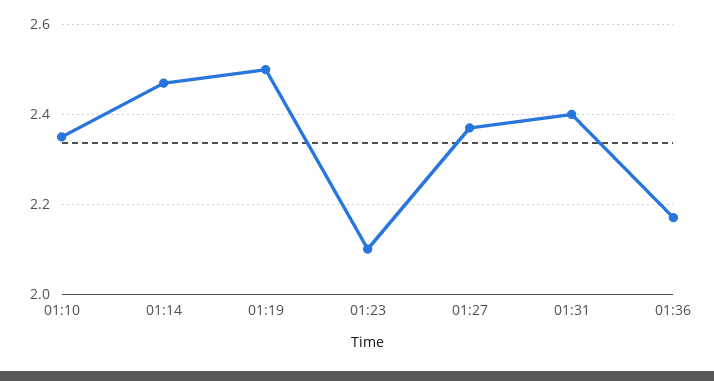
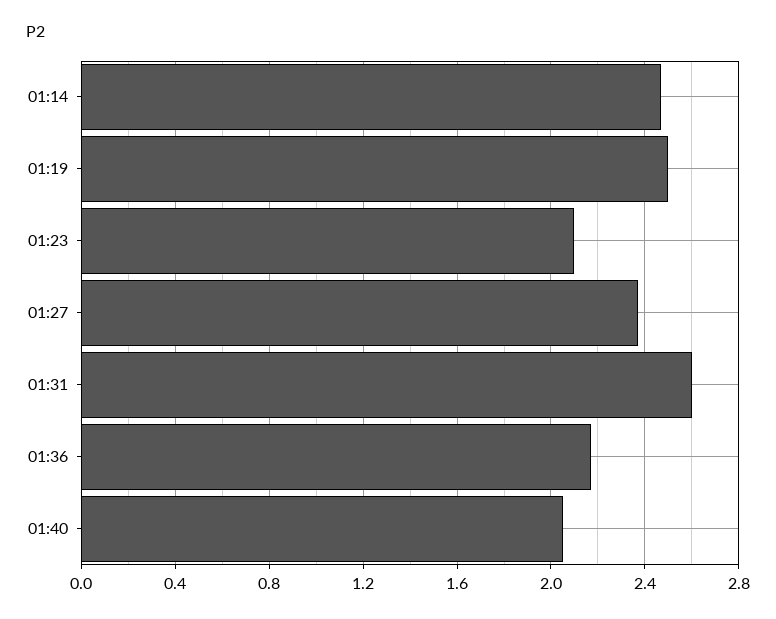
01:10: 2.35 -> none
01:31: 2.4 -> 2.6
01:40: none -> 2.05

